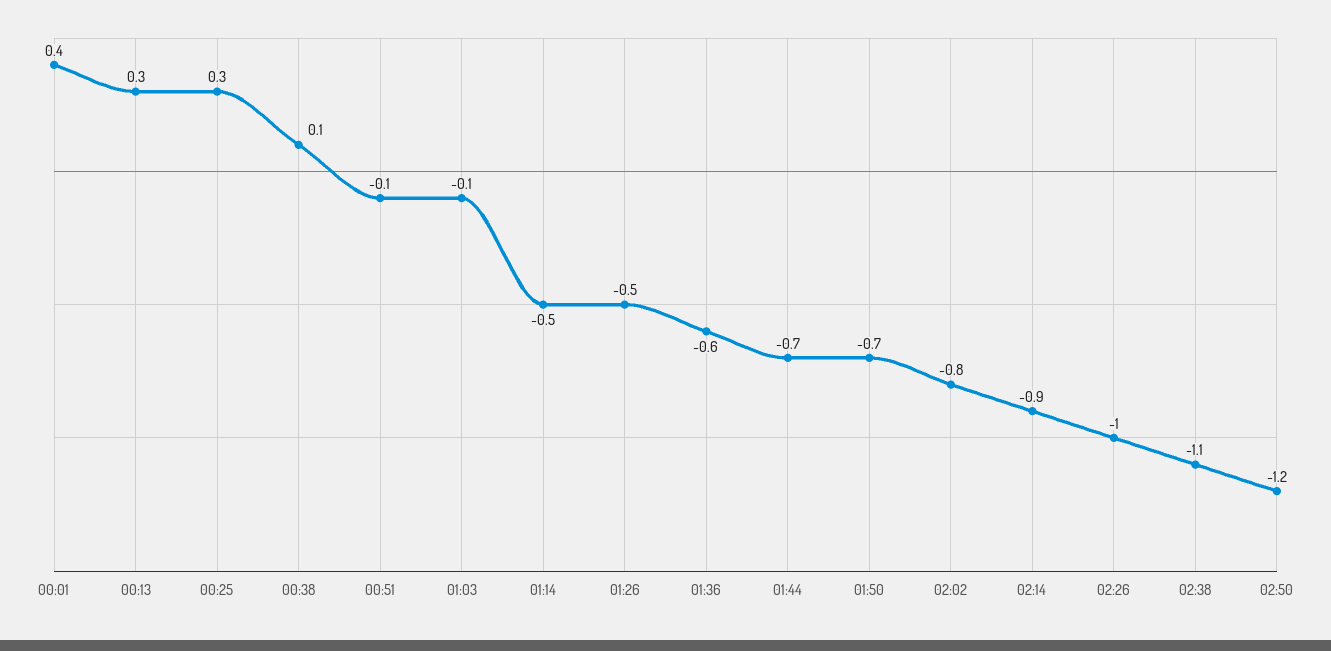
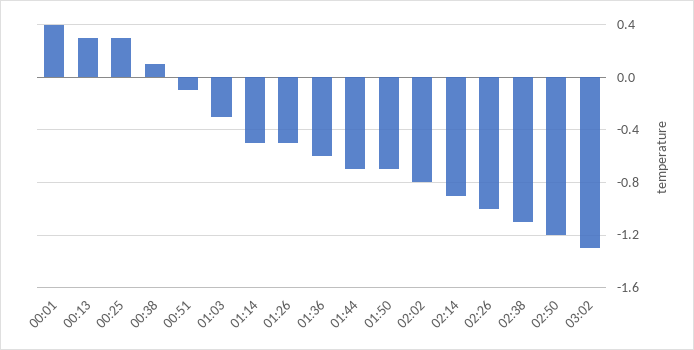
01:03: -0.1 -> -0.3
03:02: none -> -1.3

